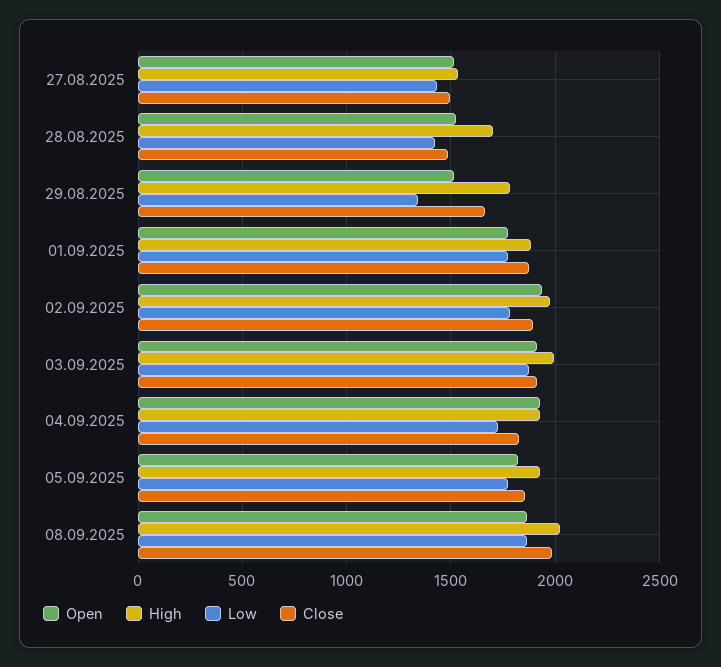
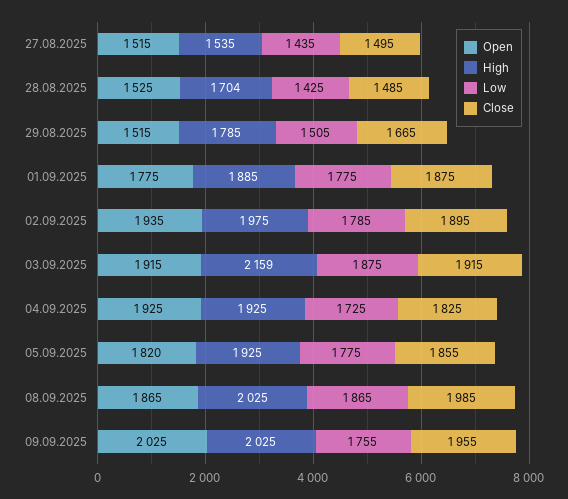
Low, 29.08.2025: 1350 -> 1505
High, 03.09.2025: 2000 -> 2159
Open, 09.09.2025: none -> 2025
High, 09.09.2025: none -> 2025
Low, 09.09.2025: none -> 1755
Close, 09.09.2025: none -> 1955

